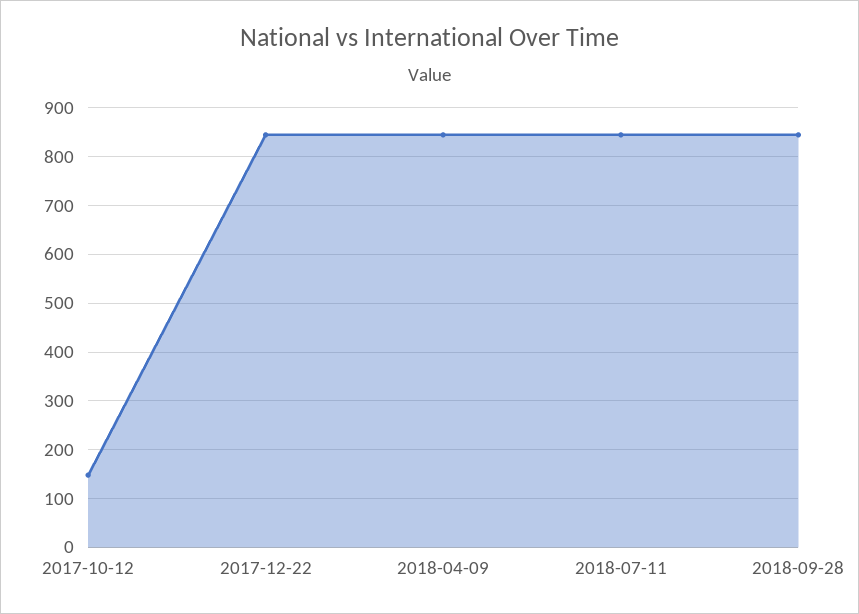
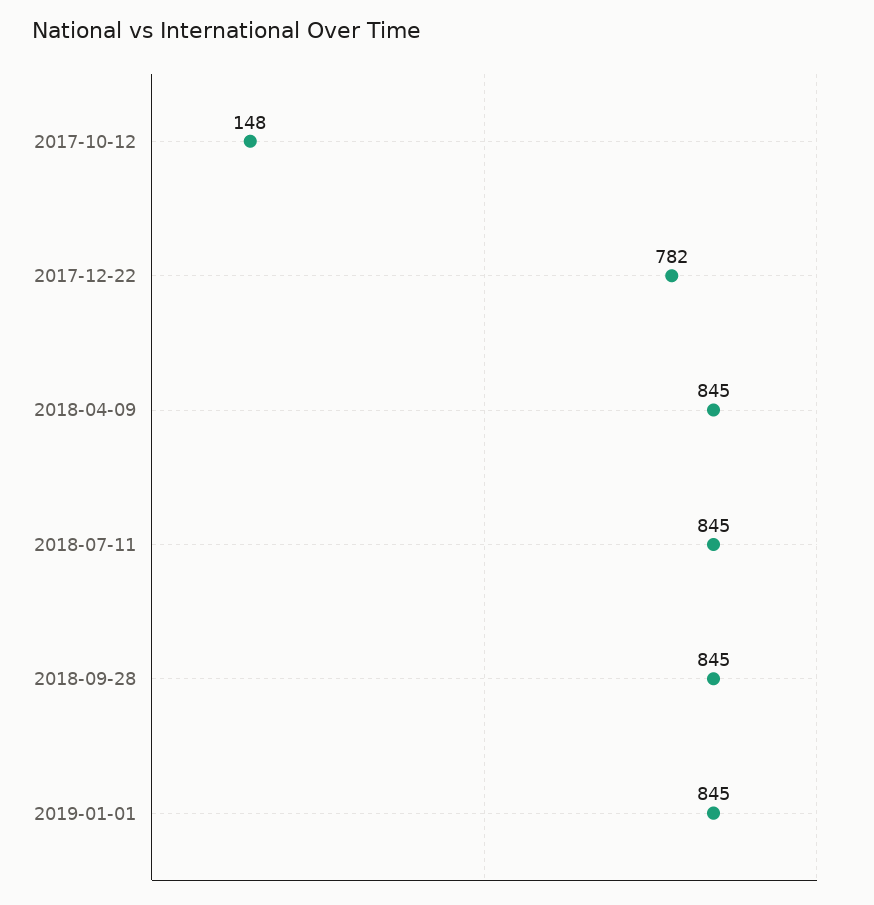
2017-12-22: 840 -> 782
2019-01-01: none -> 845

